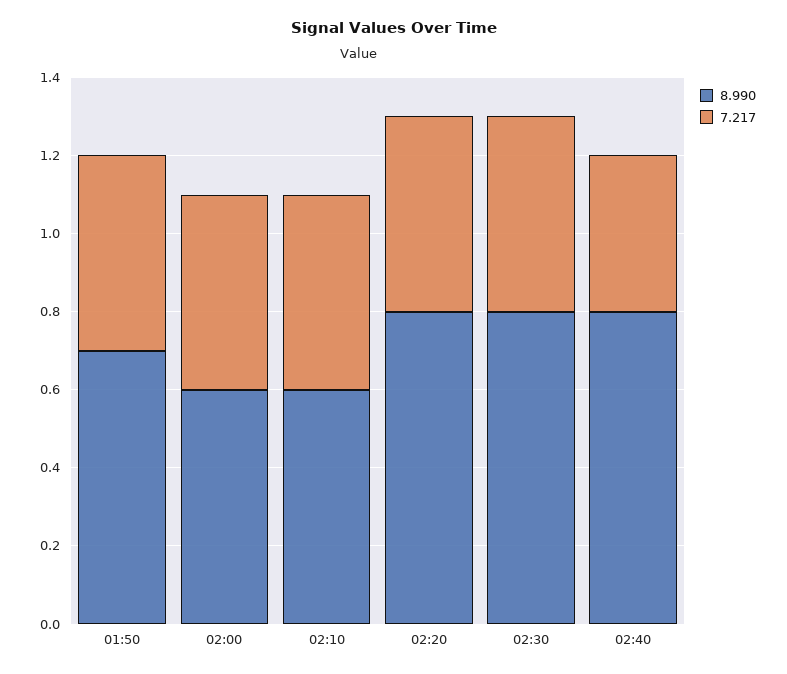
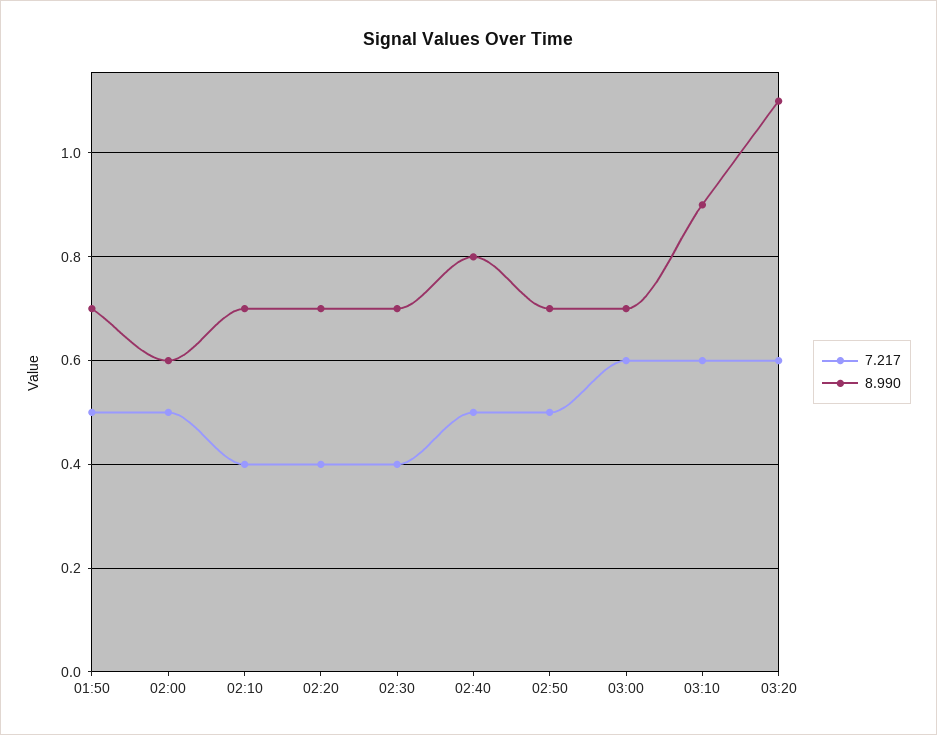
8.990, 02:10: 0.6 -> 0.7
7.217, 02:10: 0.5 -> 0.4
8.990, 02:20: 0.8 -> 0.7
7.217, 02:20: 0.5 -> 0.4
8.990, 02:30: 0.8 -> 0.7
7.217, 02:30: 0.5 -> 0.4
7.217, 02:40: 0.4 -> 0.5
7.217, 02:50: none -> 0.5
8.990, 02:50: none -> 0.7
7.217, 03:00: none -> 0.6
8.990, 03:00: none -> 0.7
7.217, 03:10: none -> 0.6
8.990, 03:10: none -> 0.9
7.217, 03:20: none -> 0.6
8.990, 03:20: none -> 1.1

